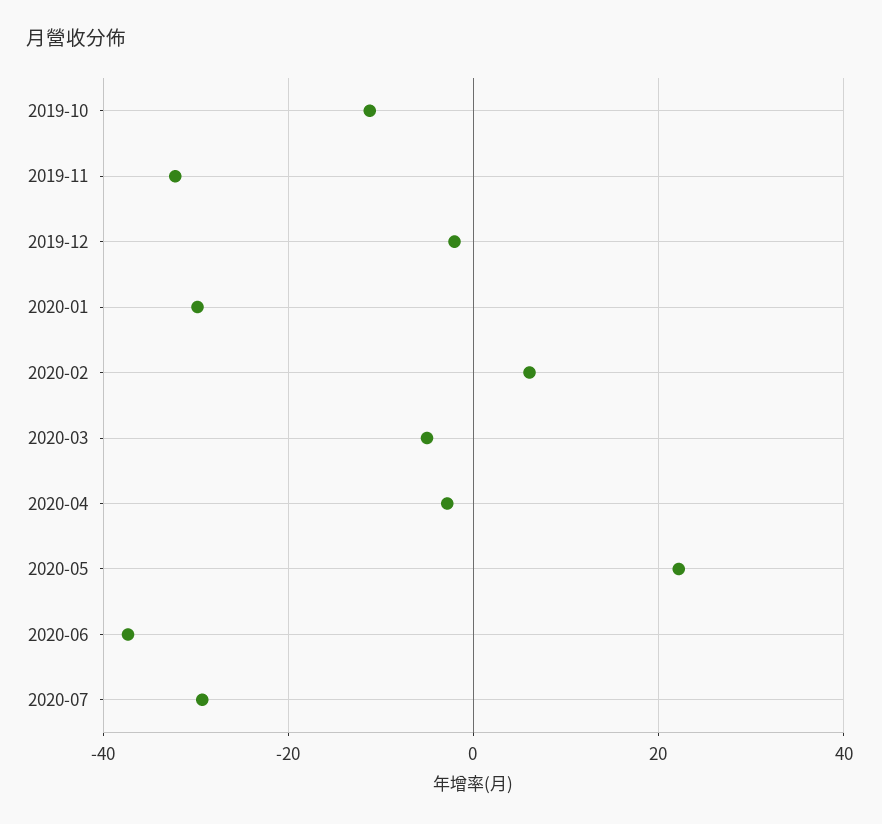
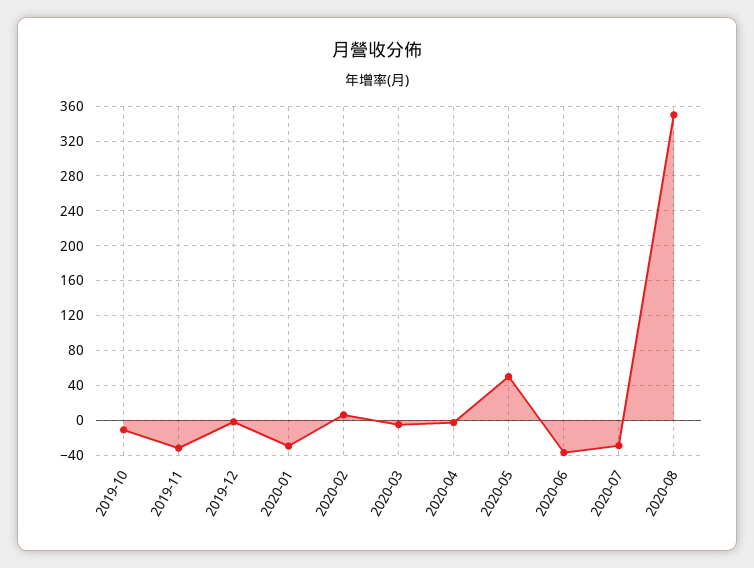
2020-05: 22 -> 50
2020-08: none -> 350

